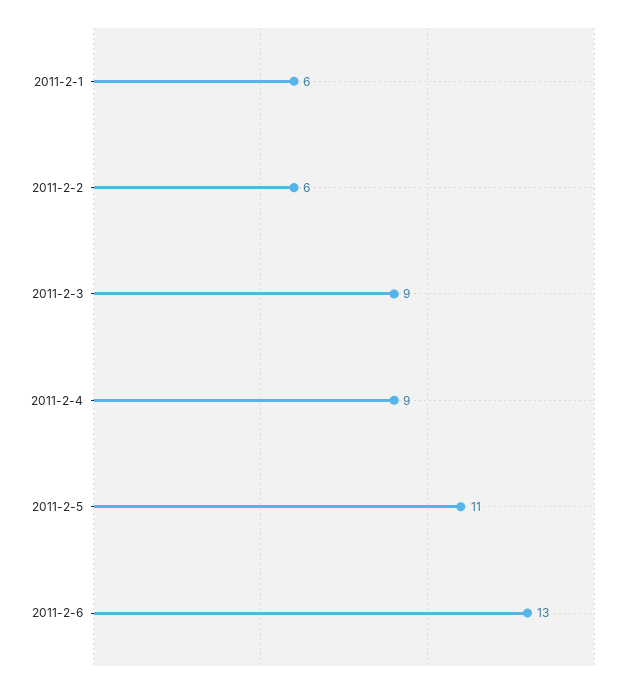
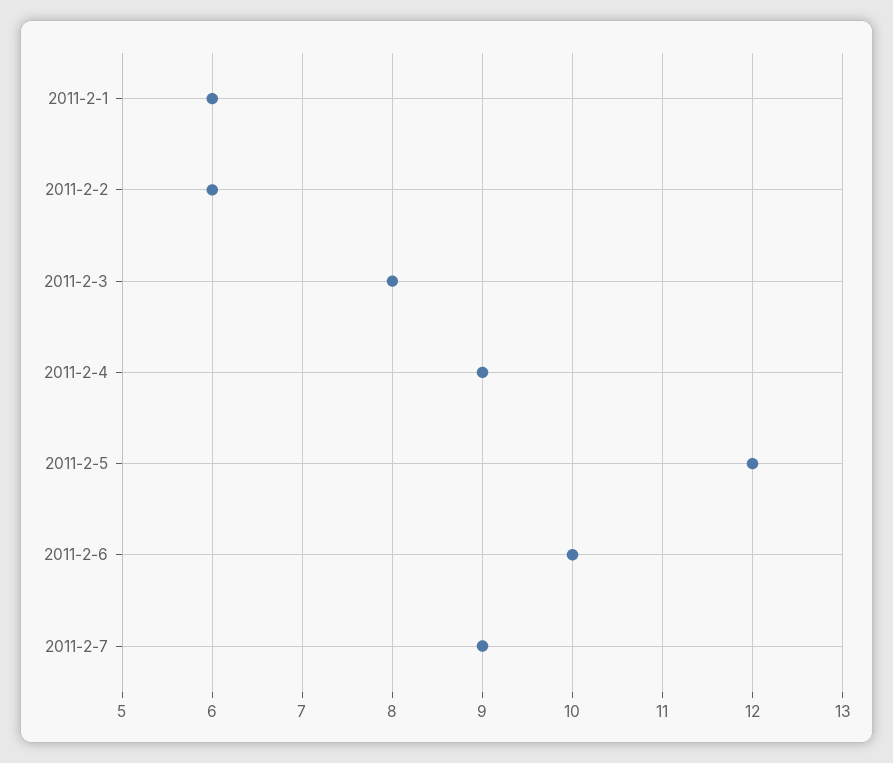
2011-2-3: 9 -> 8
2011-2-5: 11 -> 12
2011-2-6: 13 -> 10
2011-2-7: none -> 9

